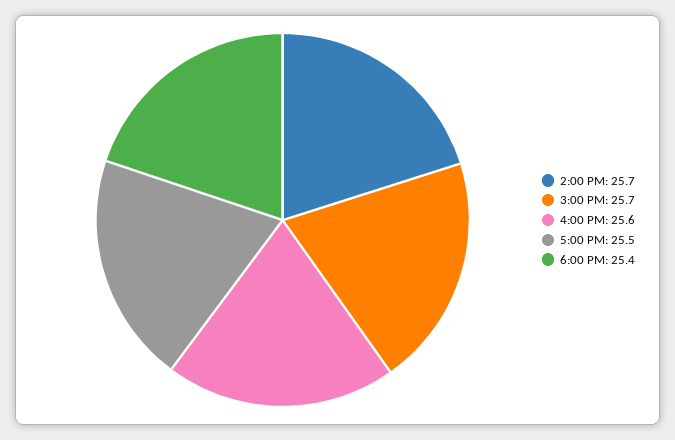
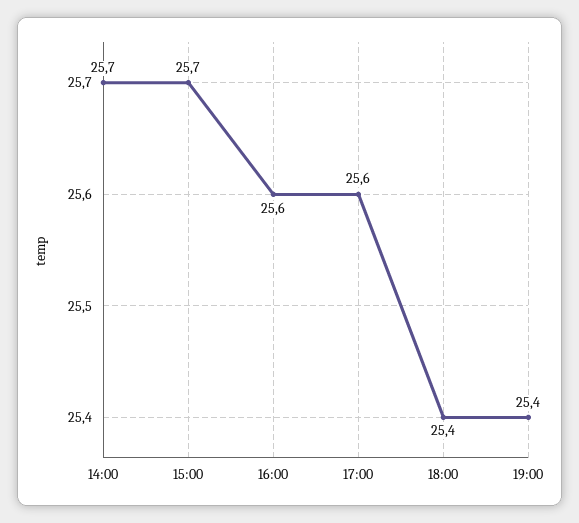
5:00 PM: 25.5 -> 25.6
19:00: none -> 25.4

